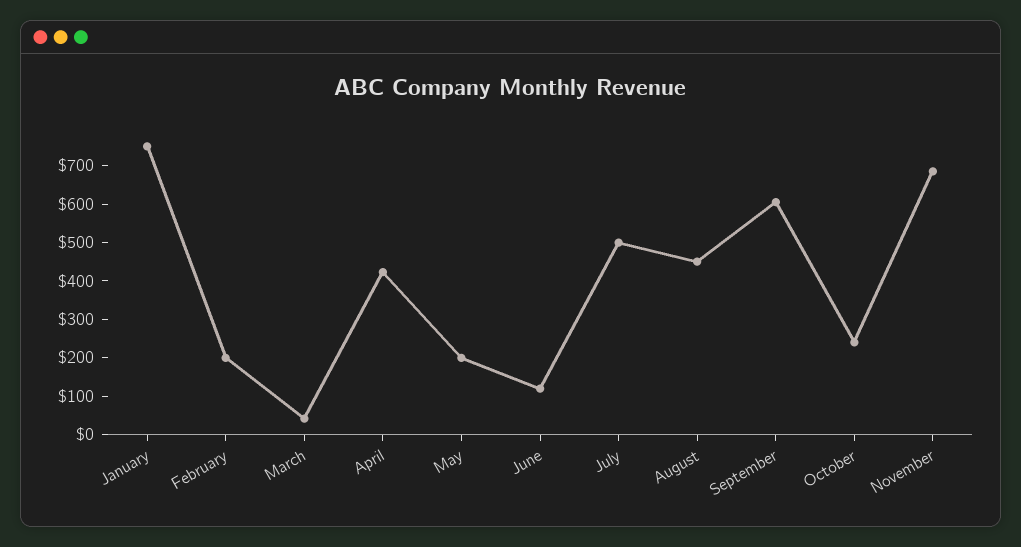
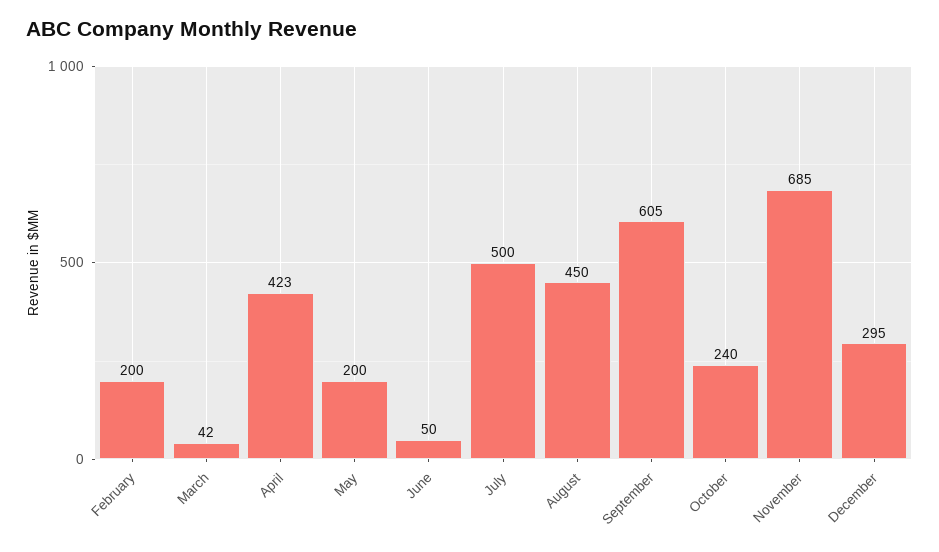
January: 750 -> none
June: 125 -> 50
December: none -> 295

